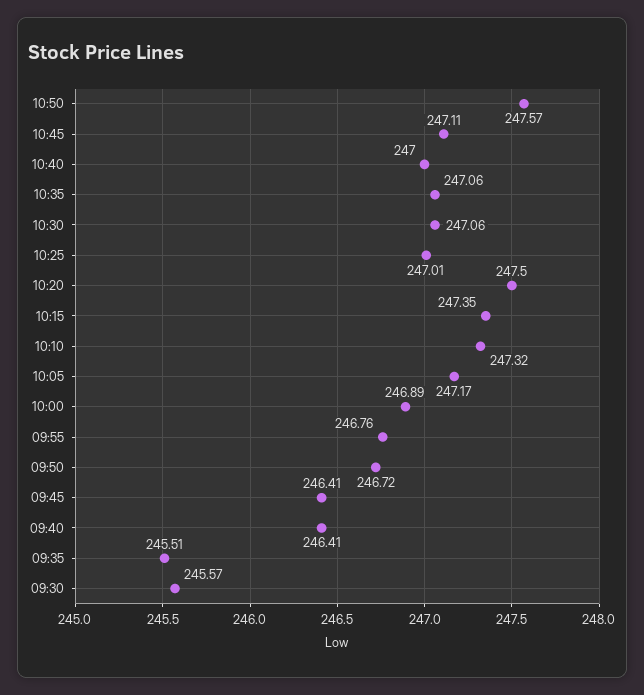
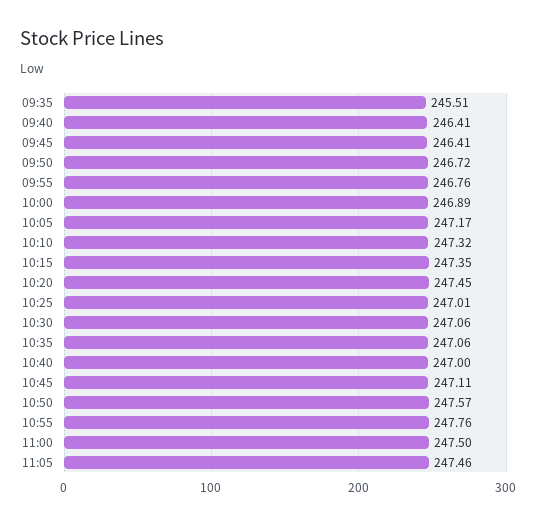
10:20: 247.5 -> 247.45
09:30: 245.57 -> none
10:55: none -> 247.76
11:00: none -> 247.5
11:05: none -> 247.46

